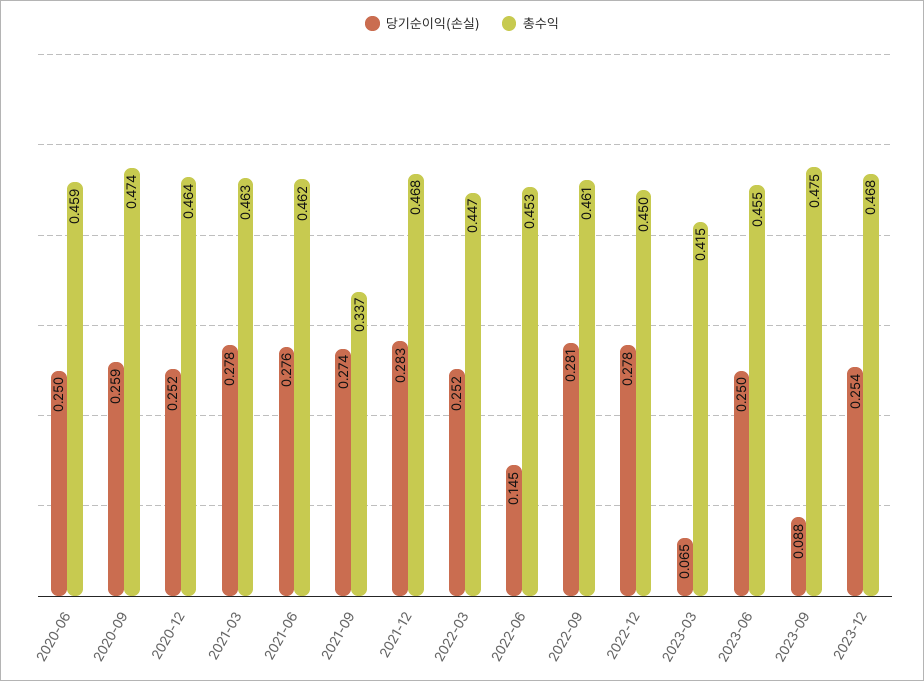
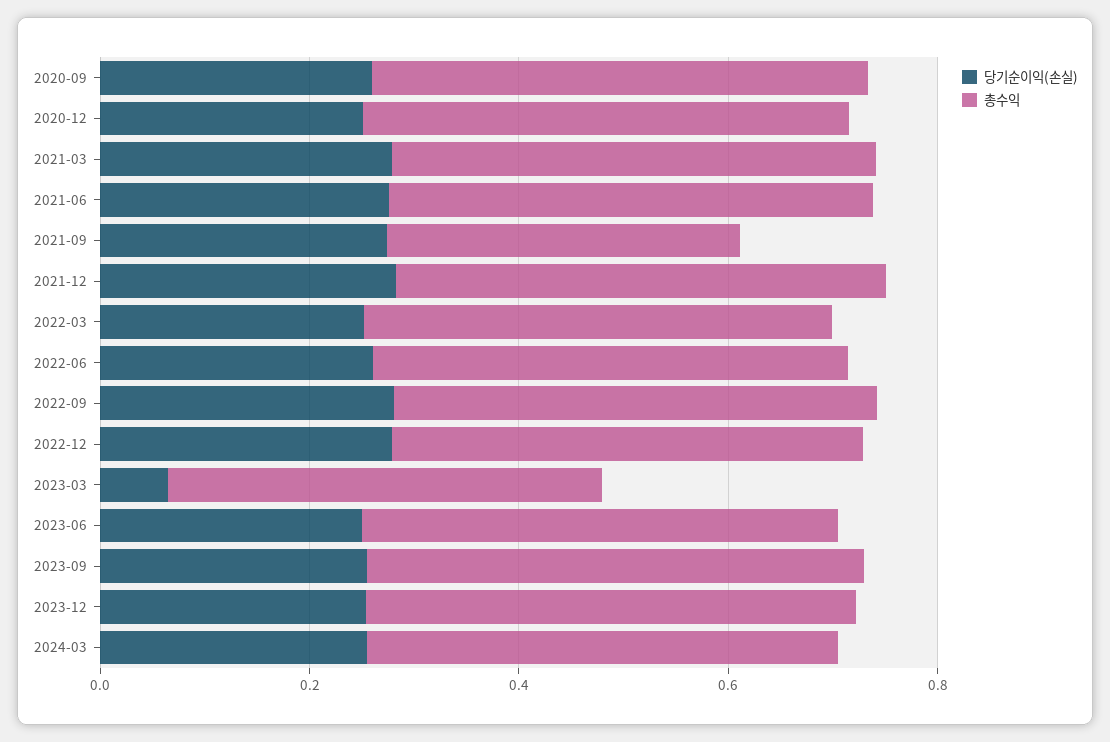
당기순이익(손실), 2020-06: 0.25 -> none
총수익, 2020-06: 0.459 -> none
당기순이익(손실), 2022-06: 0.145 -> 0.25
당기순이익(손실), 2023-09: 0.088 -> 0.25
당기순이익(손실), 2024-03: none -> 0.25
총수익, 2024-03: none -> 0.45

